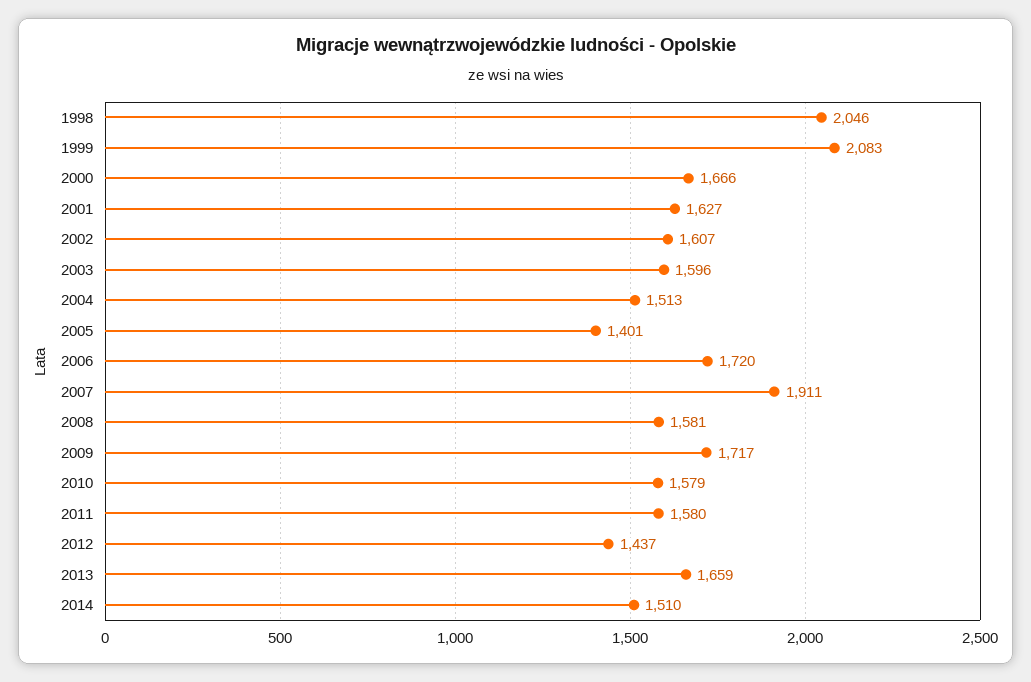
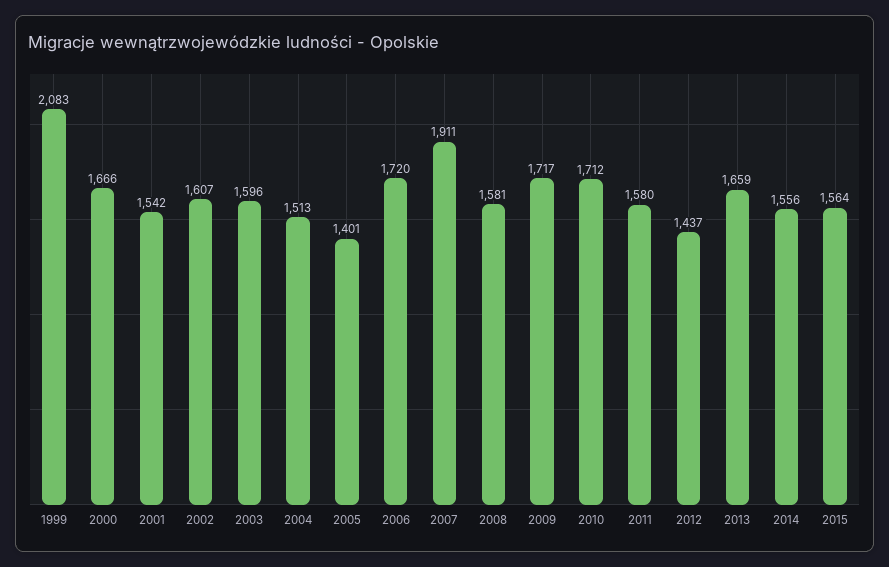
1998: 2046 -> none
2001: 1627 -> 1542
2010: 1579 -> 1712
2014: 1510 -> 1556
2015: none -> 1564

